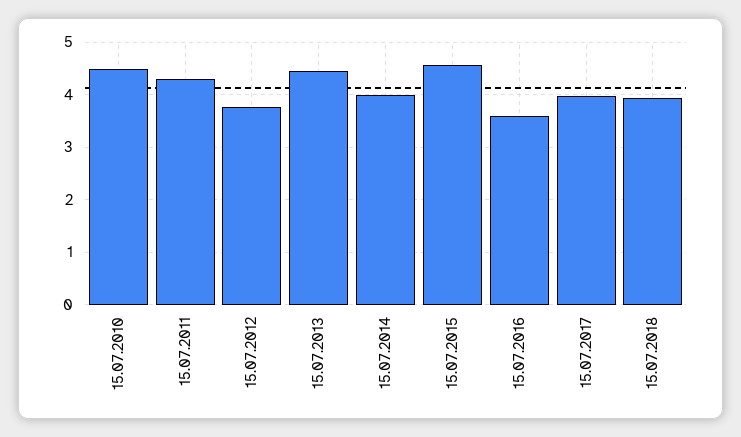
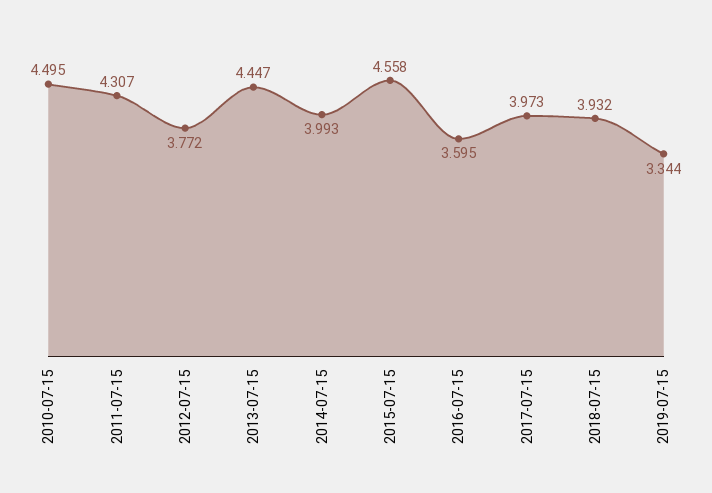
2019-07-15: none -> 3.344

